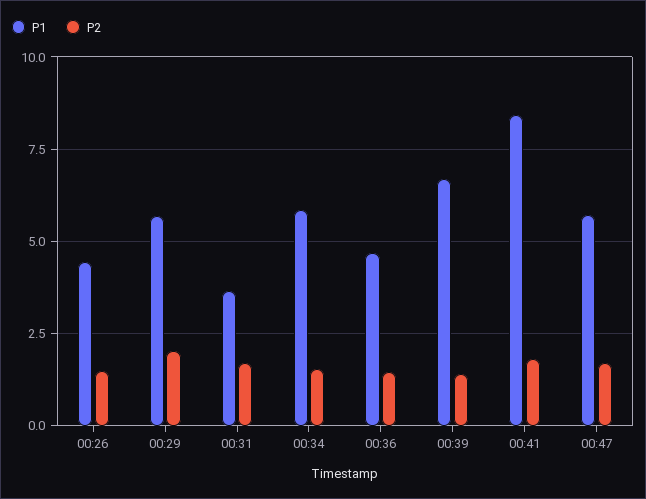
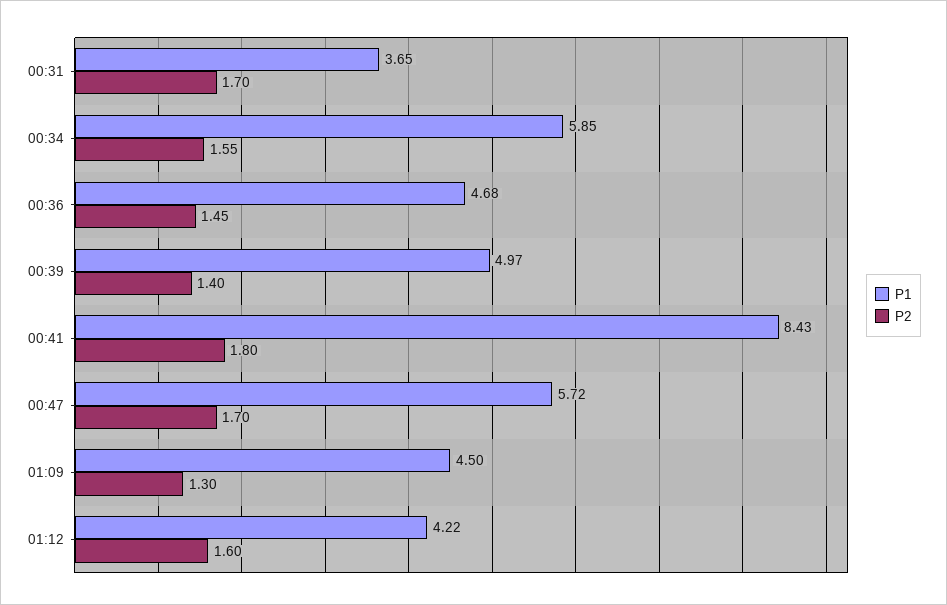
P1, 00:26: 4.5 -> none
P2, 00:26: 1.5 -> none
P1, 00:29: 5.75 -> none
P2, 00:29: 2 -> none
P1, 00:39: 6.75 -> 4.97
P1, 01:09: none -> 4.5
P2, 01:09: none -> 1.3
P1, 01:12: none -> 4.22
P2, 01:12: none -> 1.6

